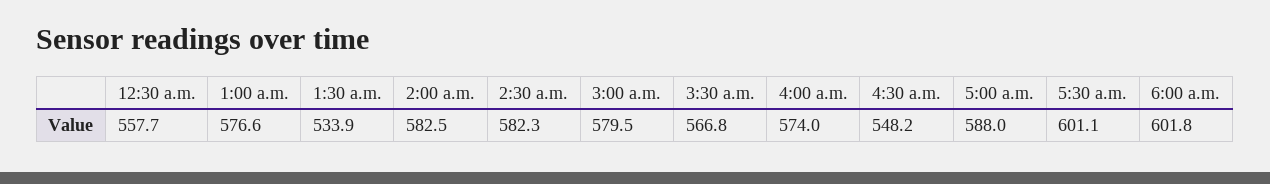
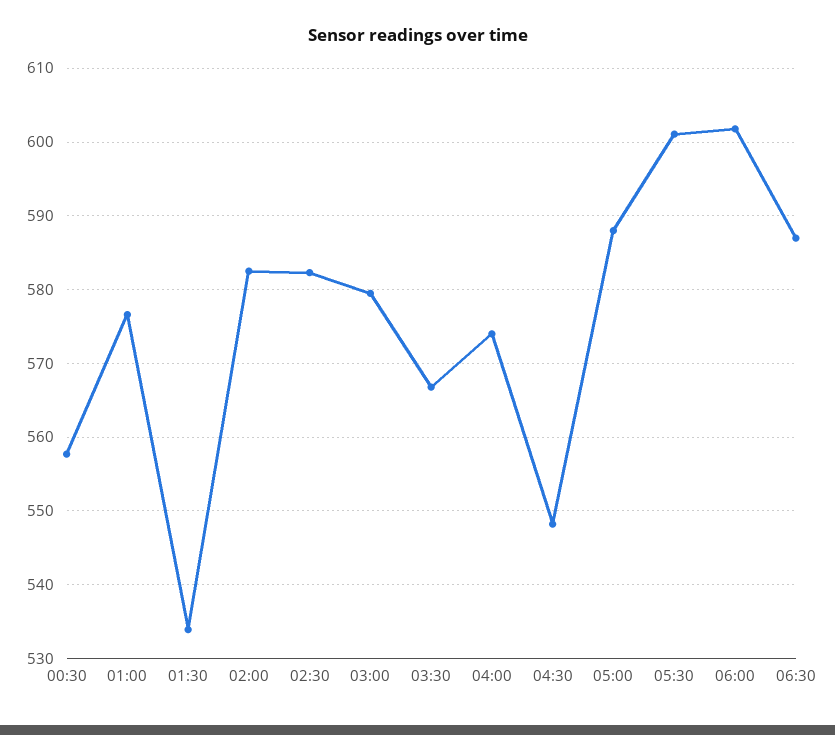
06:30: none -> 587

